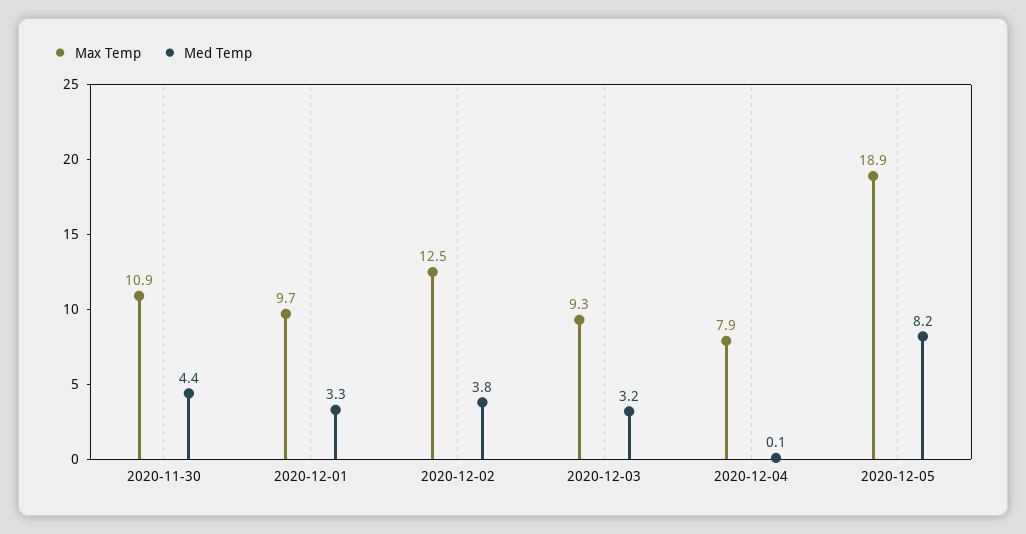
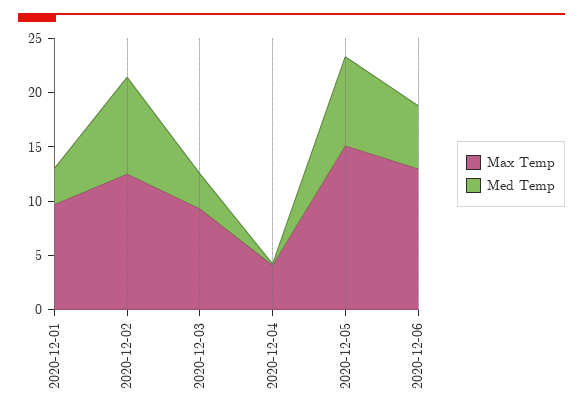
Max Temp, 2020-11-30: 10.9 -> none
Med Temp, 2020-11-30: 4.4 -> none
Med Temp, 2020-12-02: 3.8 -> 9
Max Temp, 2020-12-04: 7.9 -> 4
Max Temp, 2020-12-05: 18.9 -> 15
Max Temp, 2020-12-06: none -> 13
Med Temp, 2020-12-06: none -> 6

